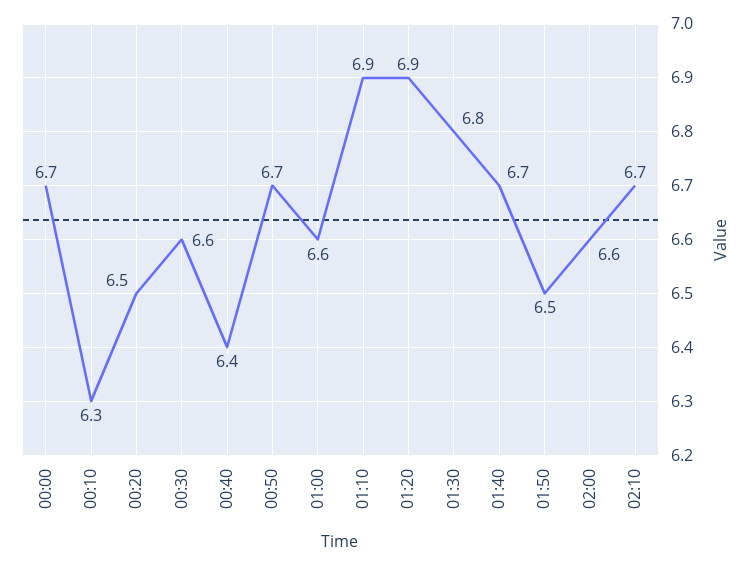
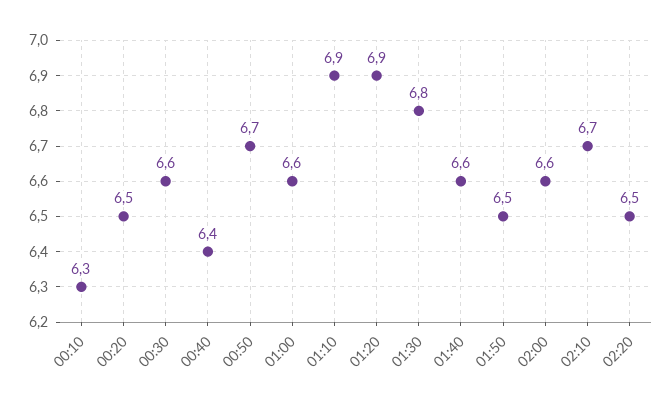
00:00: 6.7 -> none
01:40: 6.7 -> 6.6
02:20: none -> 6.5

